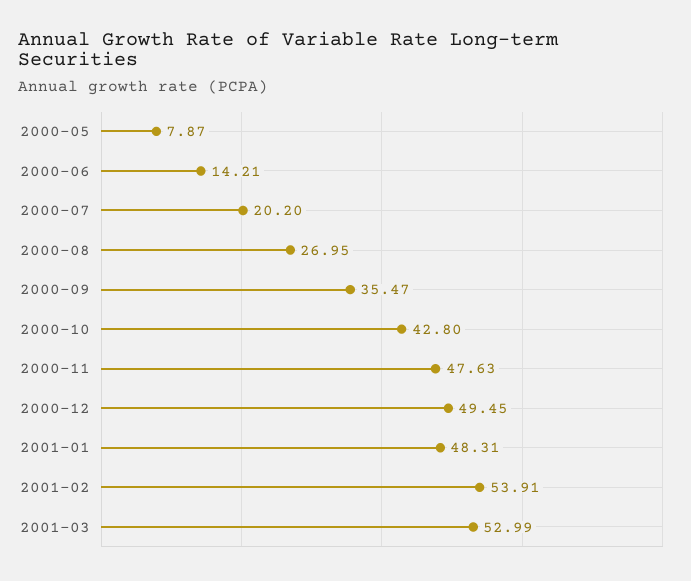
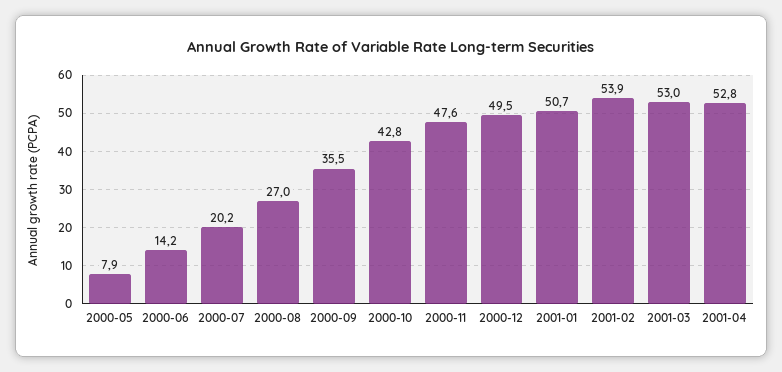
2001-01: 48.31 -> 50.7
2001-04: none -> 52.8

